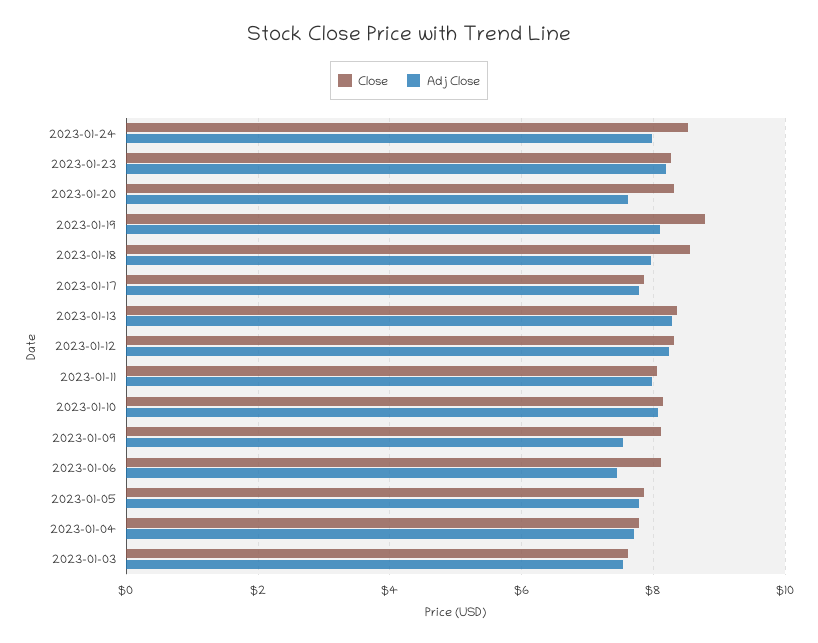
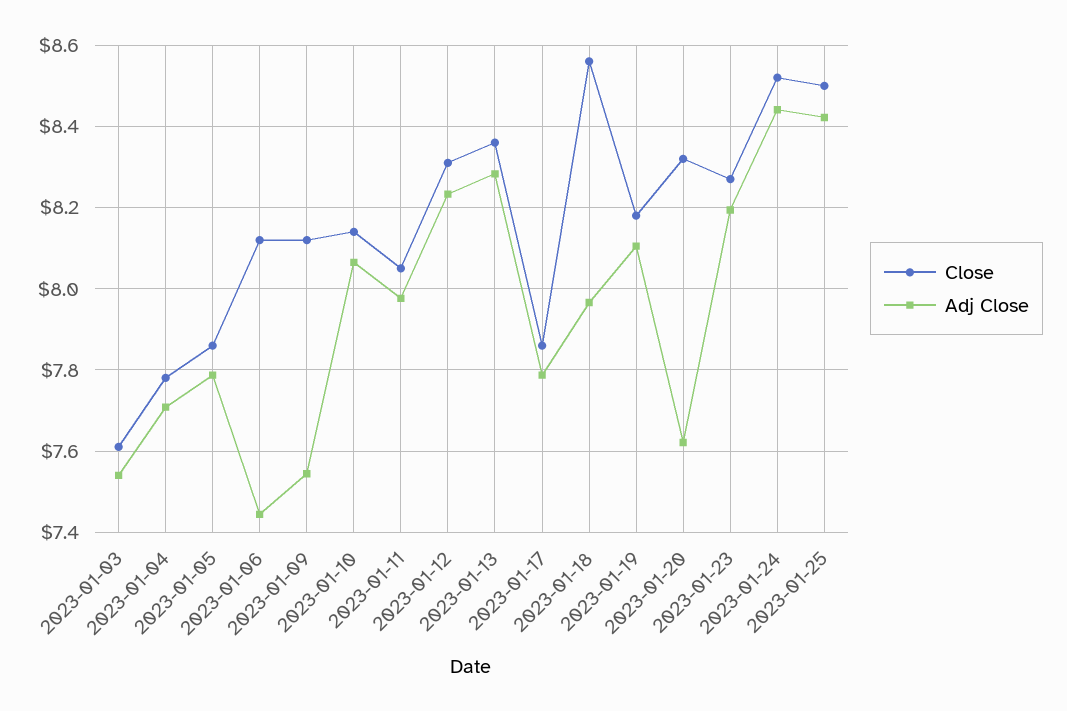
Adj Close, 2023-01-24: 8 -> 8.44
Close, 2023-01-19: 8.8 -> 8.18
Close, 2023-01-25: none -> 8.5
Adj Close, 2023-01-25: none -> 8.42

